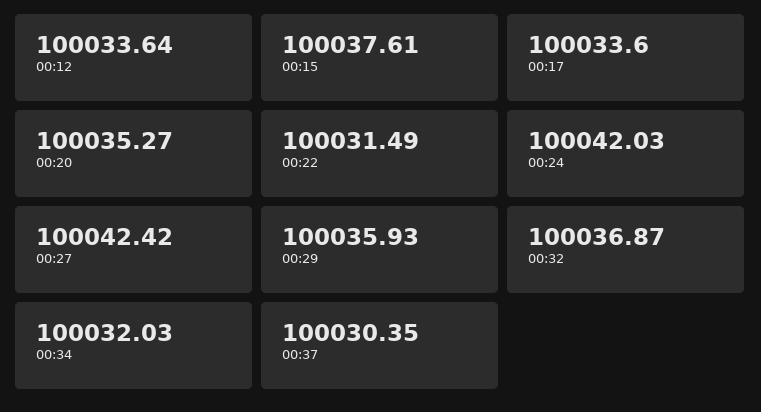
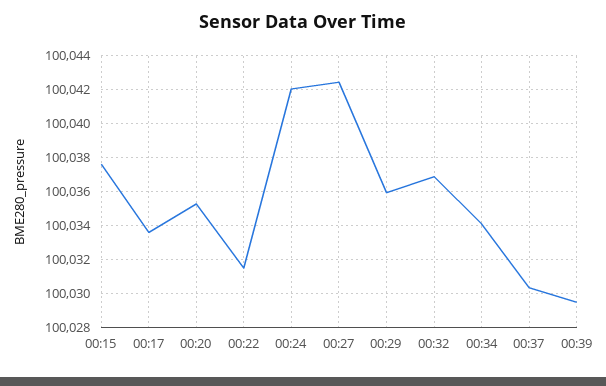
00:12: 100033.64 -> none
00:34: 100032.03 -> 100034
00:39: none -> 100029.5

